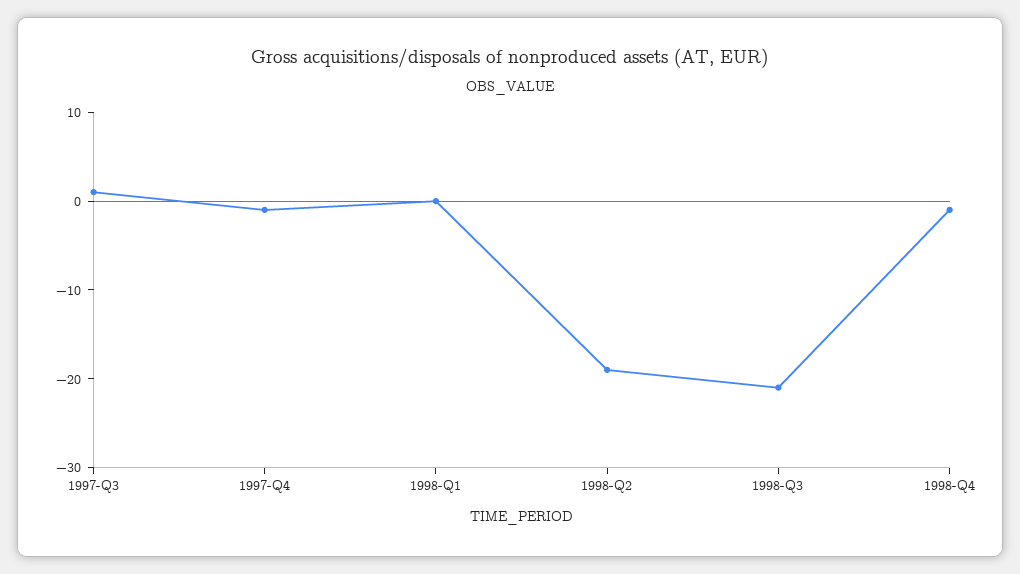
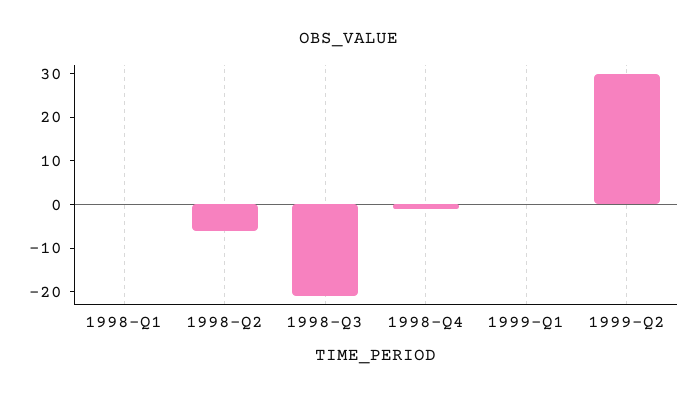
1997-Q3: 1 -> none
1997-Q4: -1 -> none
1998-Q2: -19 -> -5
1999-Q1: none -> 0
1999-Q2: none -> 30

